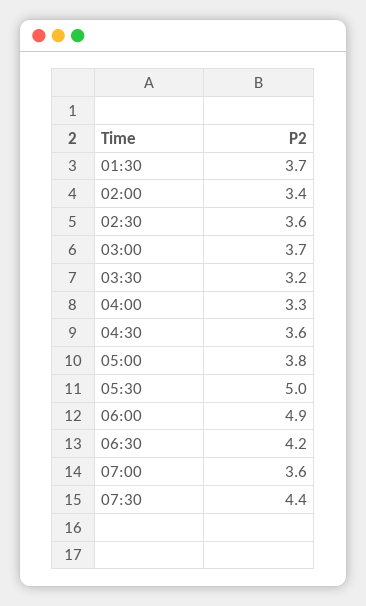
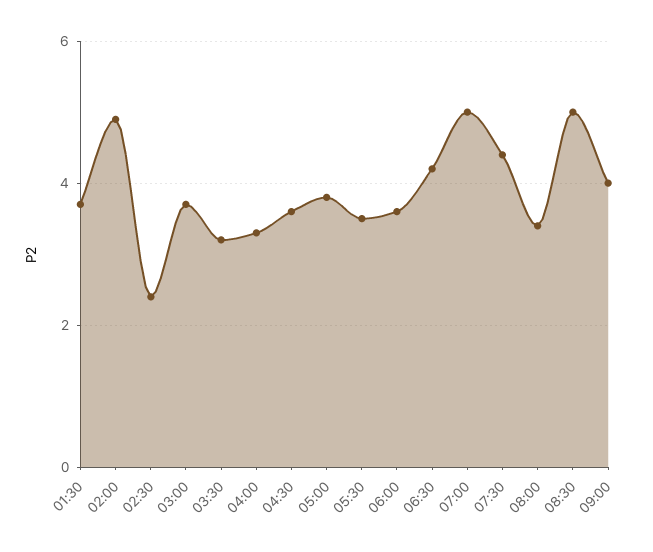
02:00: 3.4 -> 5
02:30: 3.6 -> 2.5
05:30: 5 -> 3.5
06:00: 4.9 -> 3.5
07:00: 3.6 -> 5
08:00: none -> 3.5
08:30: none -> 5
09:00: none -> 4

